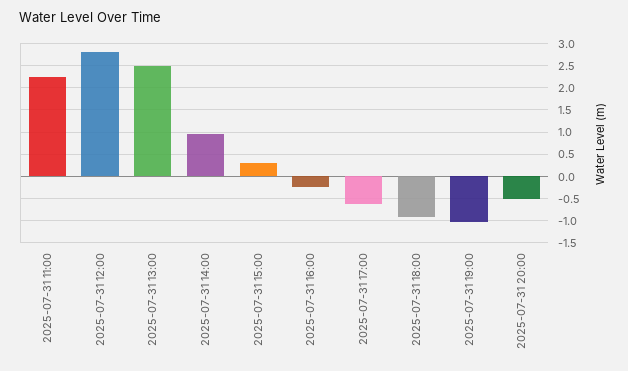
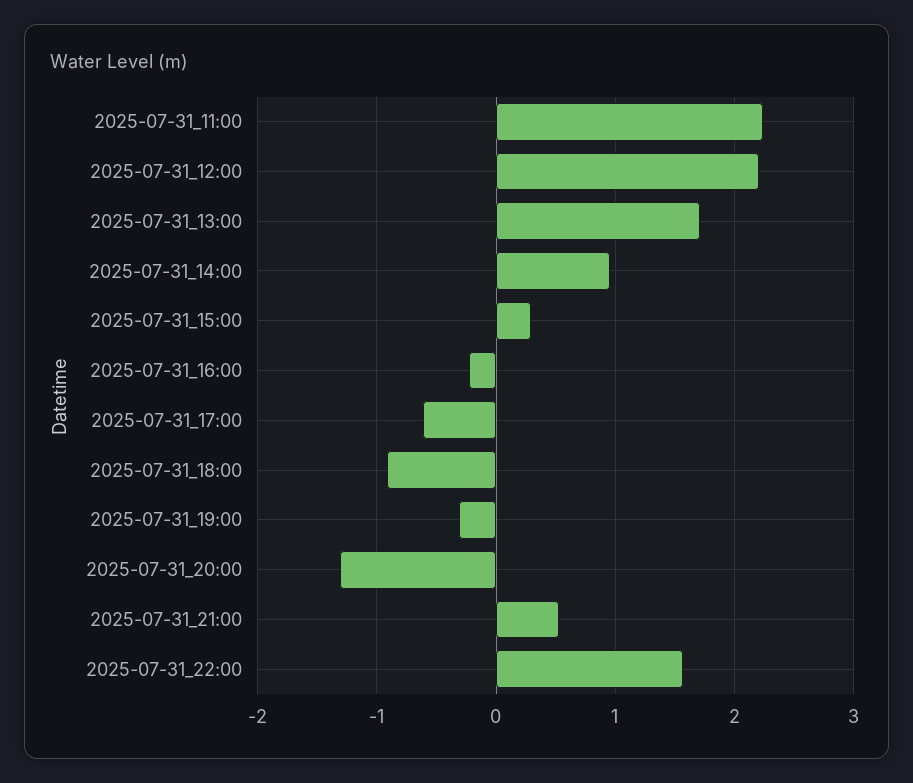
2025-07-31 12:00: 2.75 -> 2.2
2025-07-31 13:00: 2.5 -> 1.7
2025-07-31 19:00: -1 -> -0.3
2025-07-31 20:00: -0.5 -> -1.3
2025-07-31_21:00: none -> 0.5
2025-07-31_22:00: none -> 1.6

